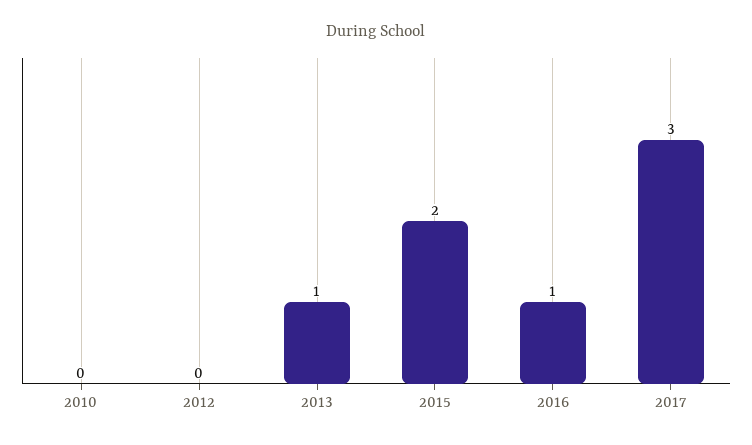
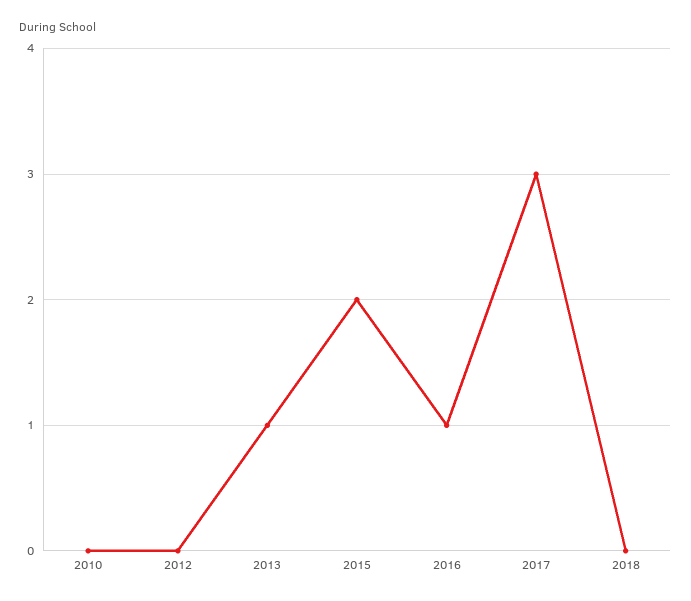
2018: none -> 0

